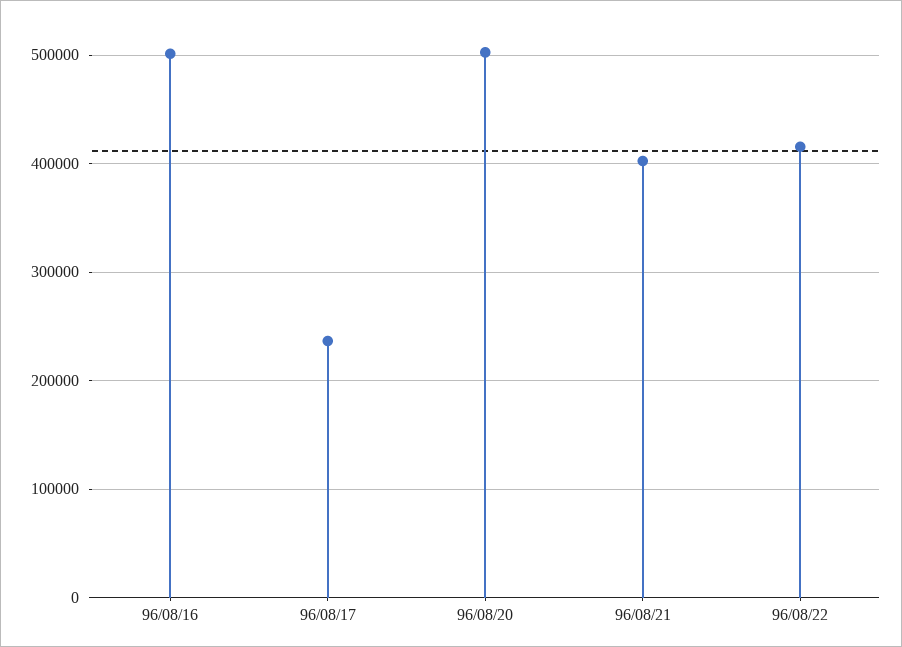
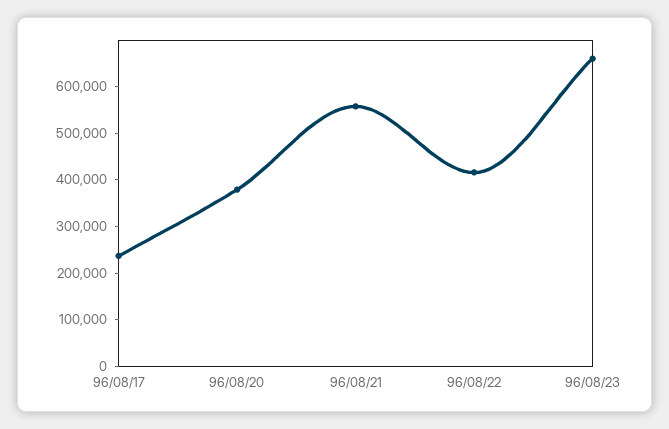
96/08/16: 500000 -> none
96/08/20: 500000 -> 380000
96/08/21: 400000 -> 560000
96/08/23: none -> 660000

